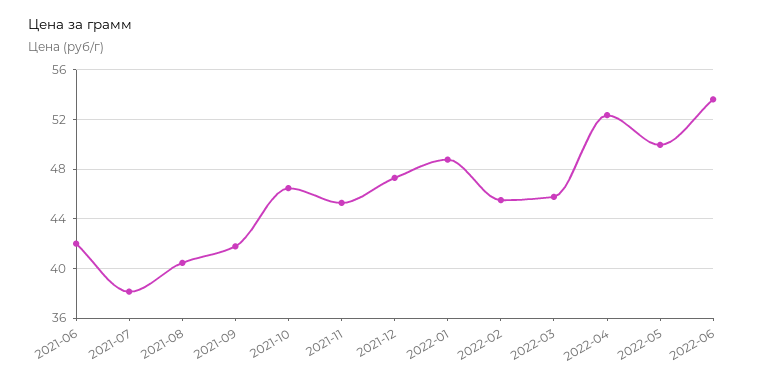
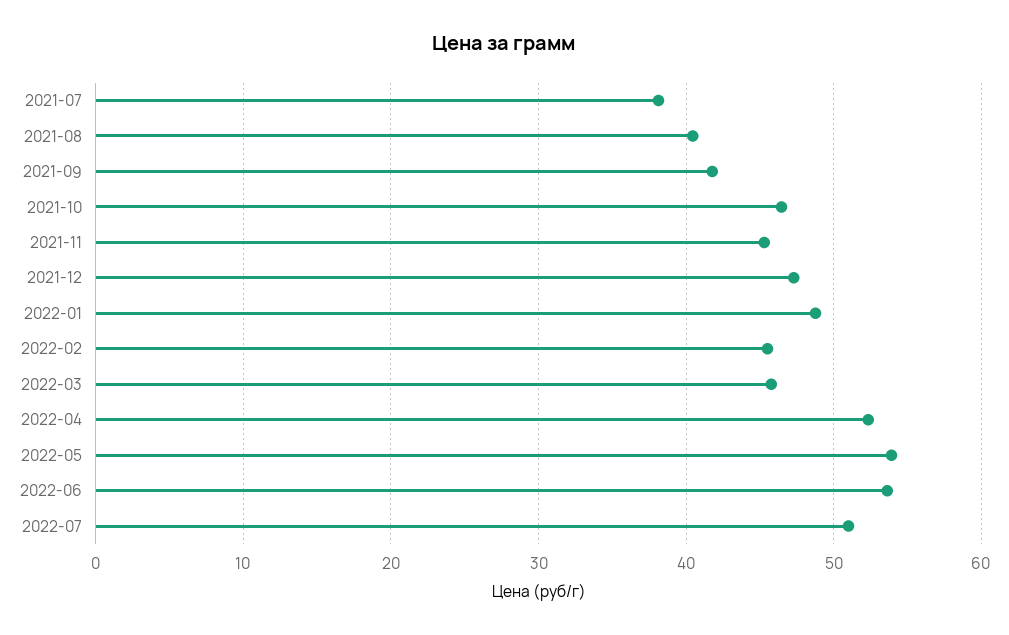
2021-06: 42 -> none
2022-05: 50 -> 54
2022-07: none -> 51

